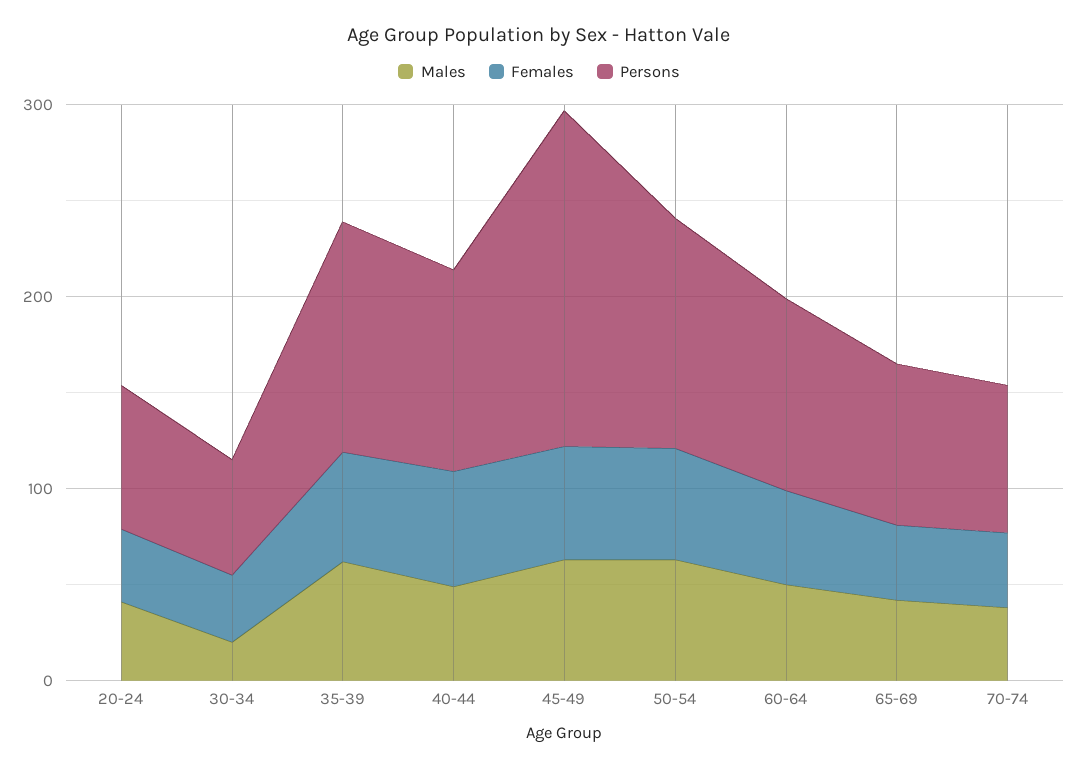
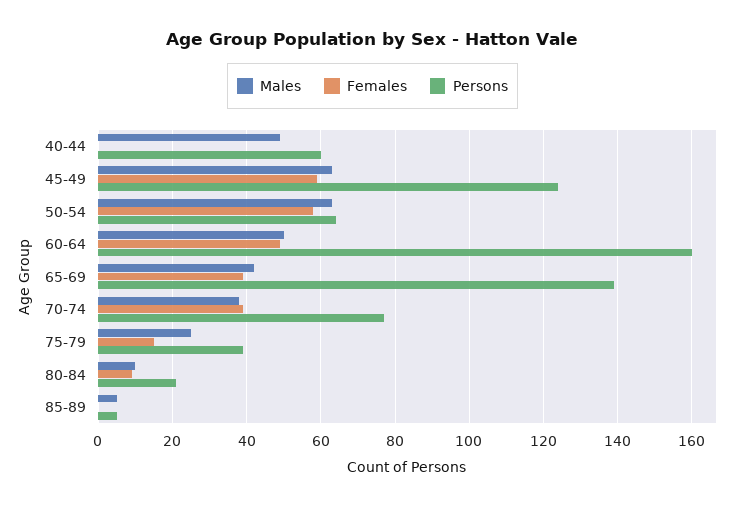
Males, 20-24: 40 -> none
Females, 20-24: 40 -> none
Persons, 20-24: 80 -> none
Males, 30-34: 20 -> none
Females, 30-34: 40 -> none
Persons, 30-34: 60 -> none
Males, 35-39: 60 -> none
Females, 35-39: 60 -> none
Persons, 35-39: 120 -> none
Females, 40-44: 60 -> 0
Persons, 40-44: 100 -> 60
Persons, 45-49: 180 -> 125
Persons, 50-54: 120 -> 65
Persons, 60-64: 100 -> 160
Persons, 65-69: 80 -> 140
Males, 75-79: none -> 25
Females, 75-79: none -> 15
Persons, 75-79: none -> 40
Males, 80-84: none -> 10
Females, 80-84: none -> 10
Persons, 80-84: none -> 20
Males, 85-89: none -> 5
Females, 85-89: none -> 0
Persons, 85-89: none -> 5

